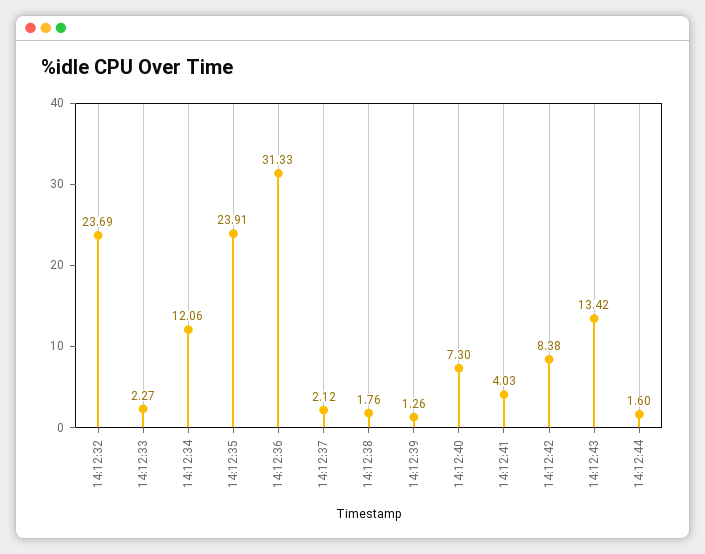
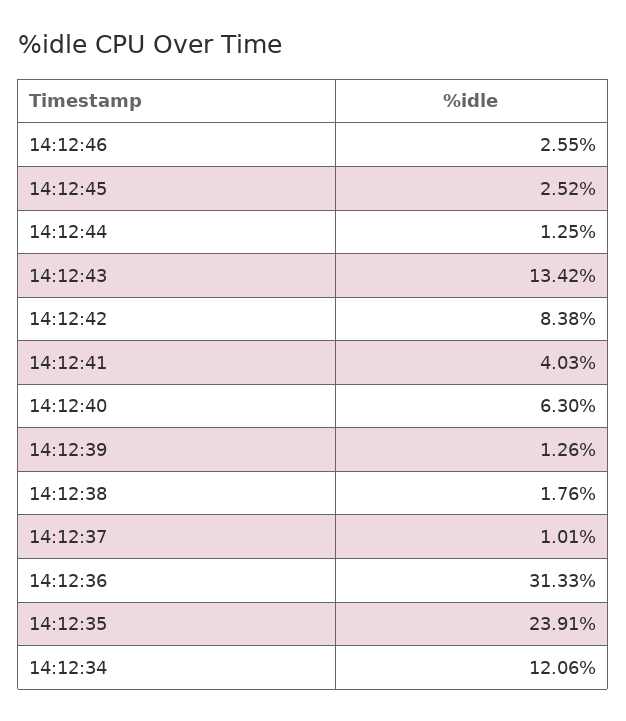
14:12:32: 23.69 -> none
14:12:33: 2.27 -> none
14:12:37: 2.12 -> 1.01
14:12:40: 7.3 -> 6.3
14:12:44: 1.6 -> 1.25
14:12:46: none -> 2.55
14:12:45: none -> 2.52

